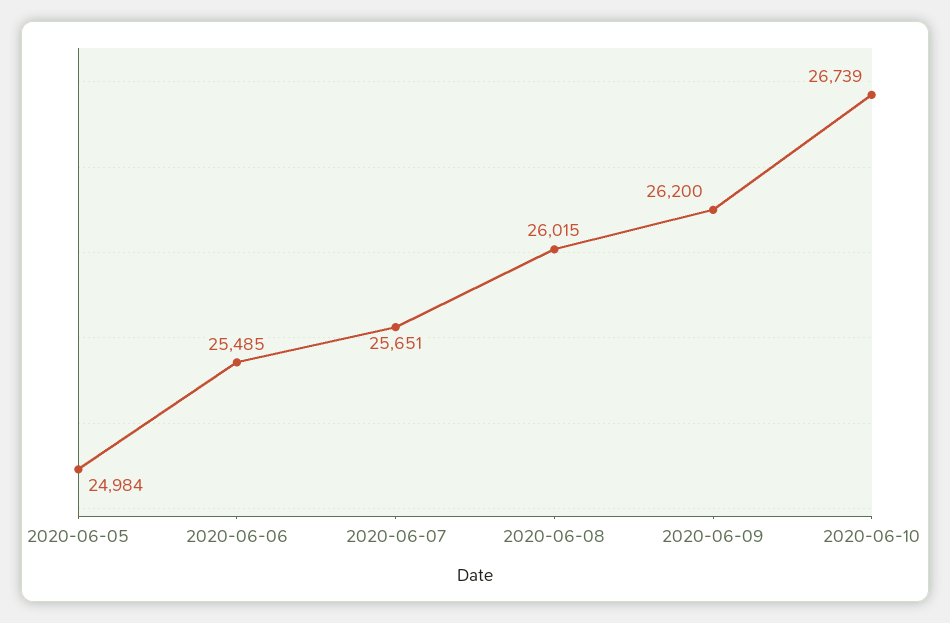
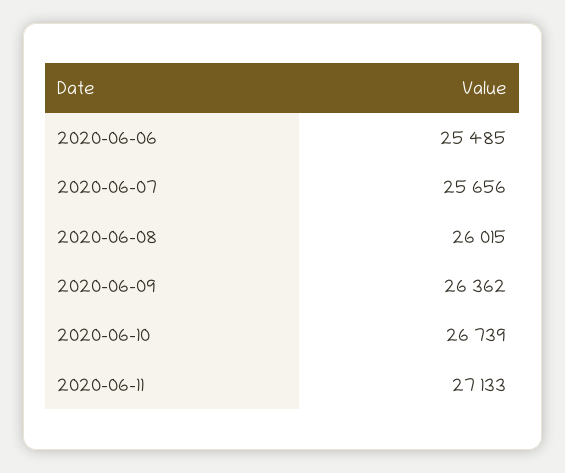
2020-06-05: 24984 -> none
2020-06-07: 25651 -> 25656
2020-06-09: 26200 -> 26362
2020-06-11: none -> 27133

